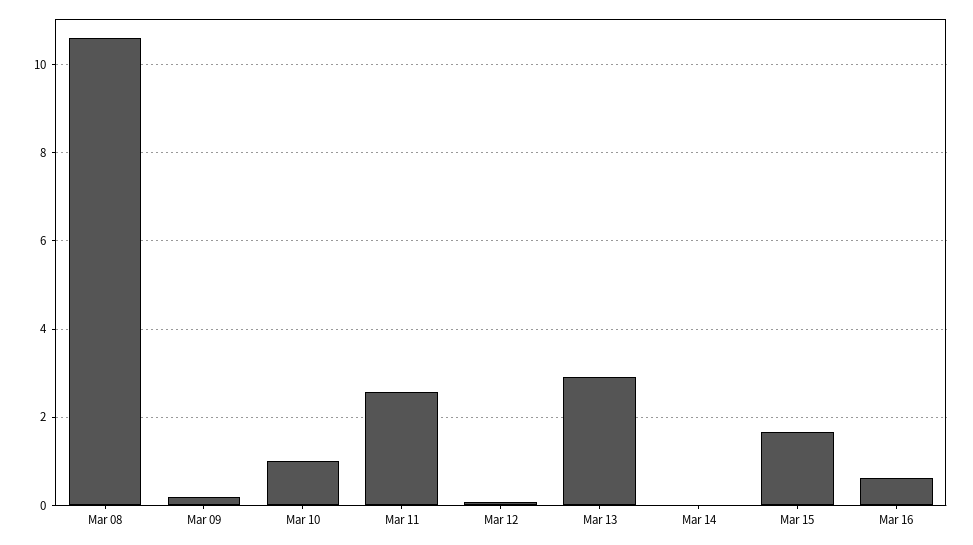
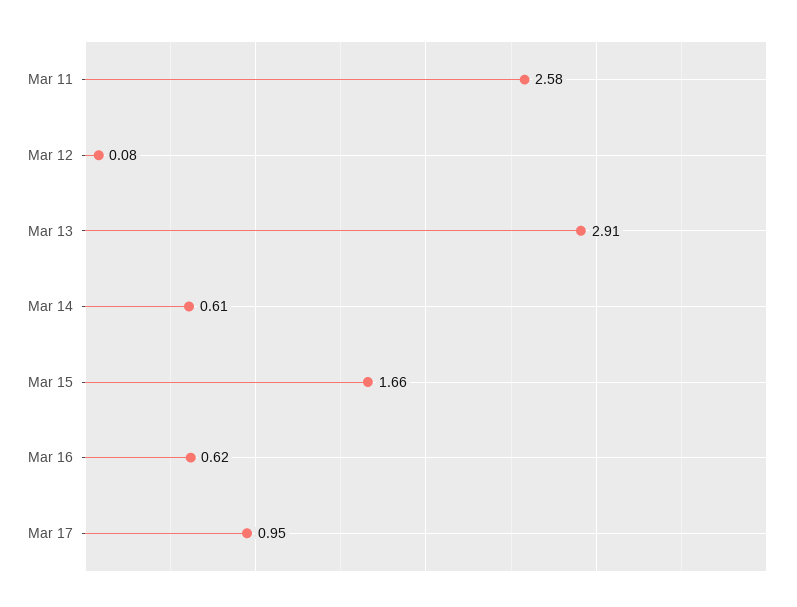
Mar 08: 10.6 -> none
Mar 09: 0.2 -> none
Mar 10: 1 -> none
Mar 14: 0 -> 0.61
Mar 17: none -> 0.95

